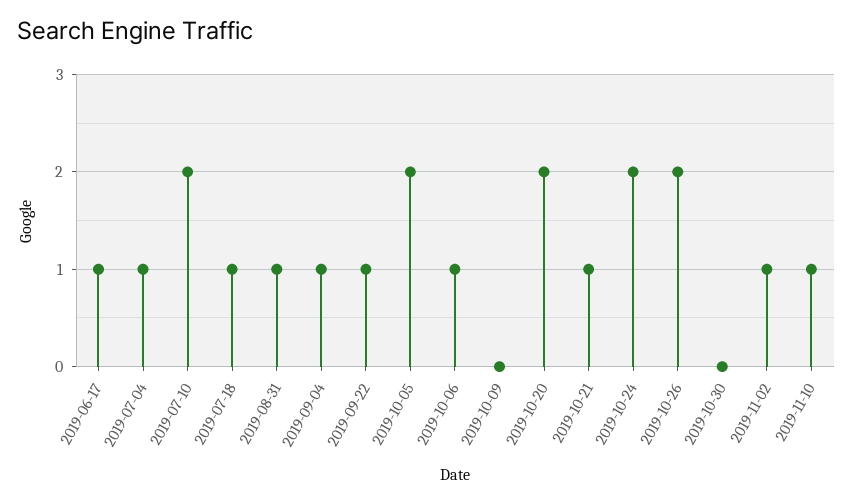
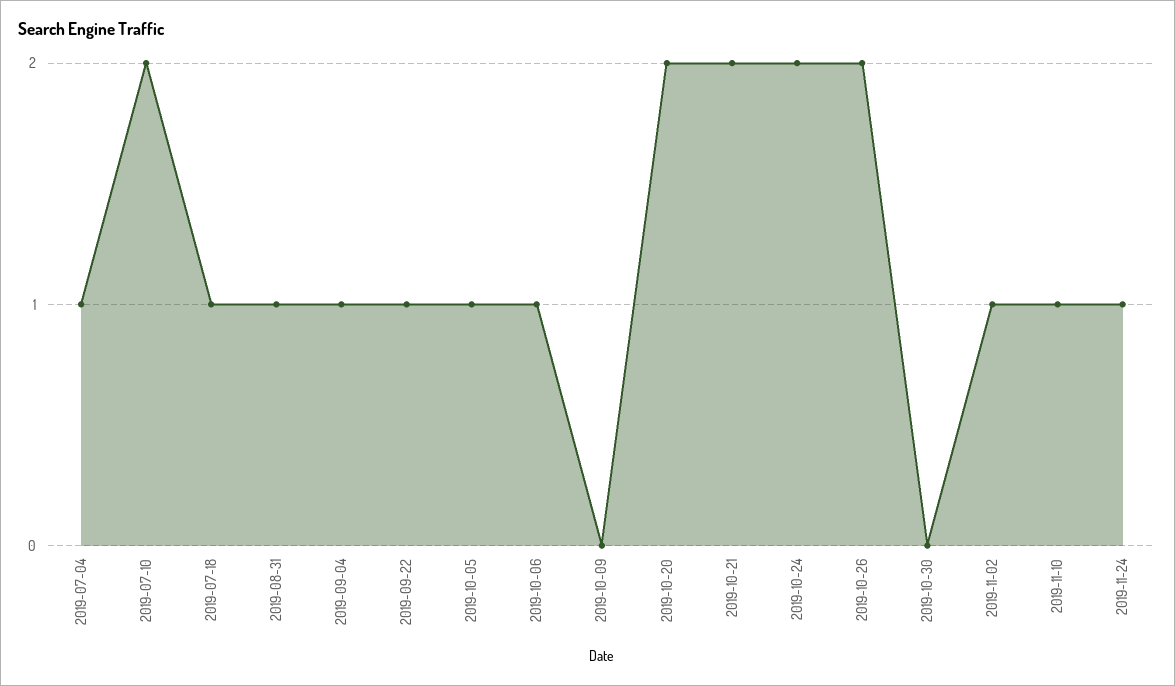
2019-06-17: 1 -> none
2019-10-05: 2 -> 1
2019-10-21: 1 -> 2
2019-11-24: none -> 1

